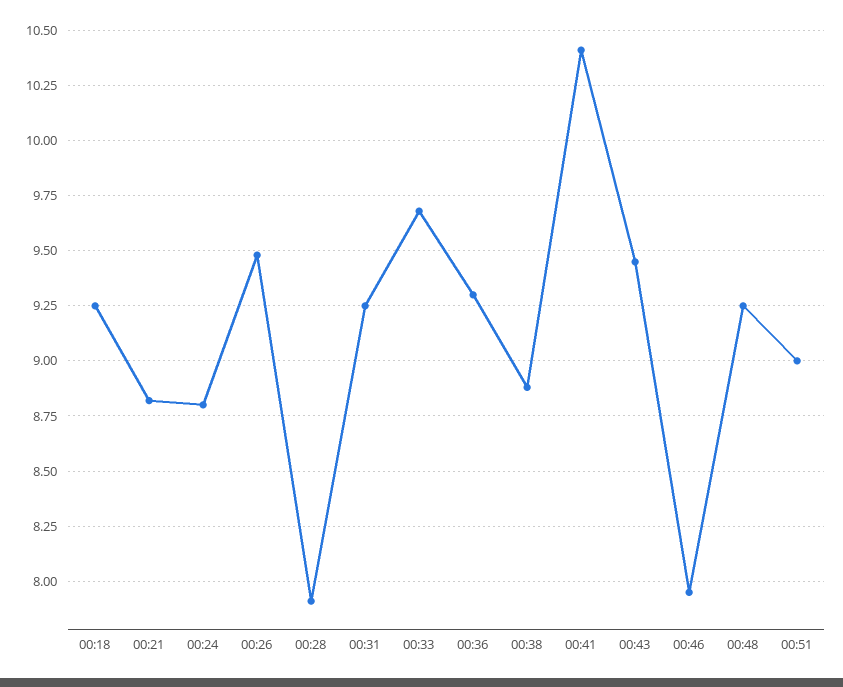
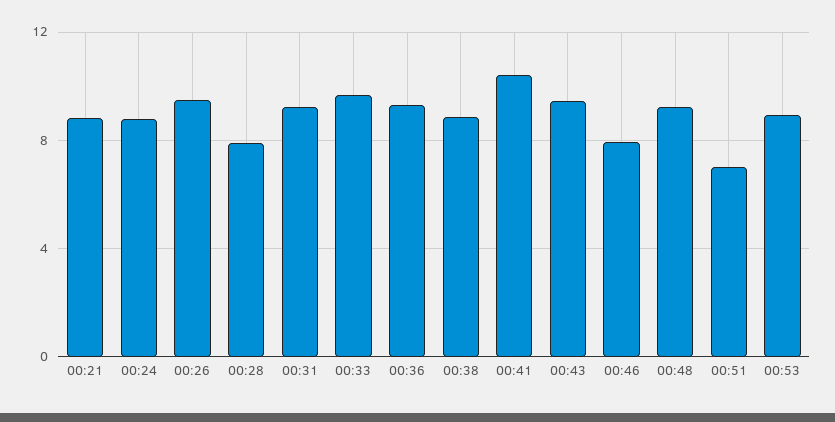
00:18: 9.25 -> none
00:51: 9 -> 7
00:53: none -> 9

